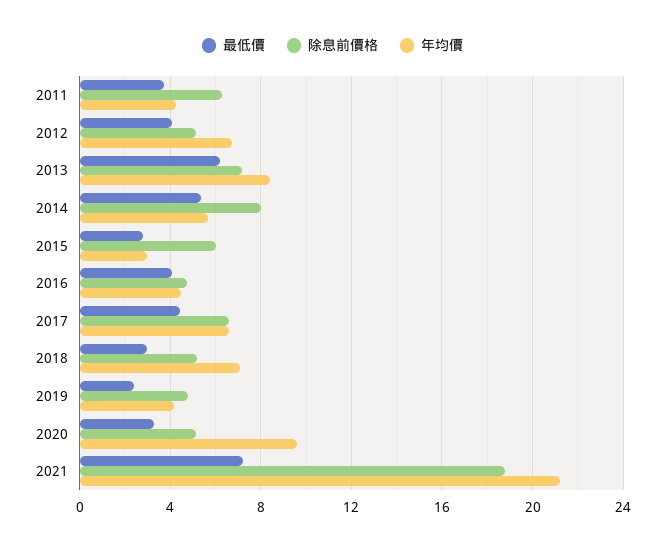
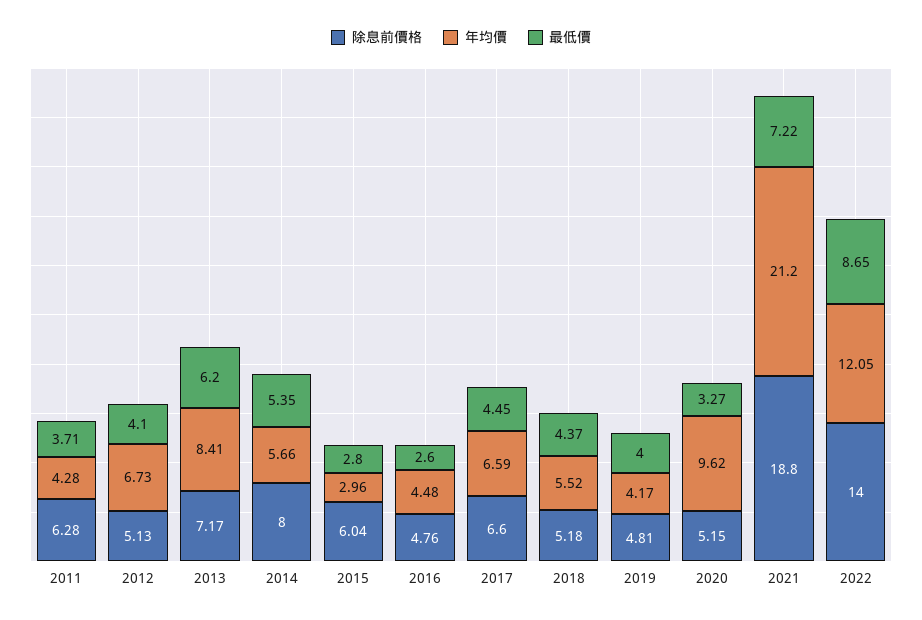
最低價, 2016: 4 -> 2.6
最低價, 2018: 3 -> 4.37
年均價, 2018: 7 -> 5.52
最低價, 2019: 2.5 -> 4
除息前價格, 2022: none -> 14
年均價, 2022: none -> 12.05
最低價, 2022: none -> 8.65

